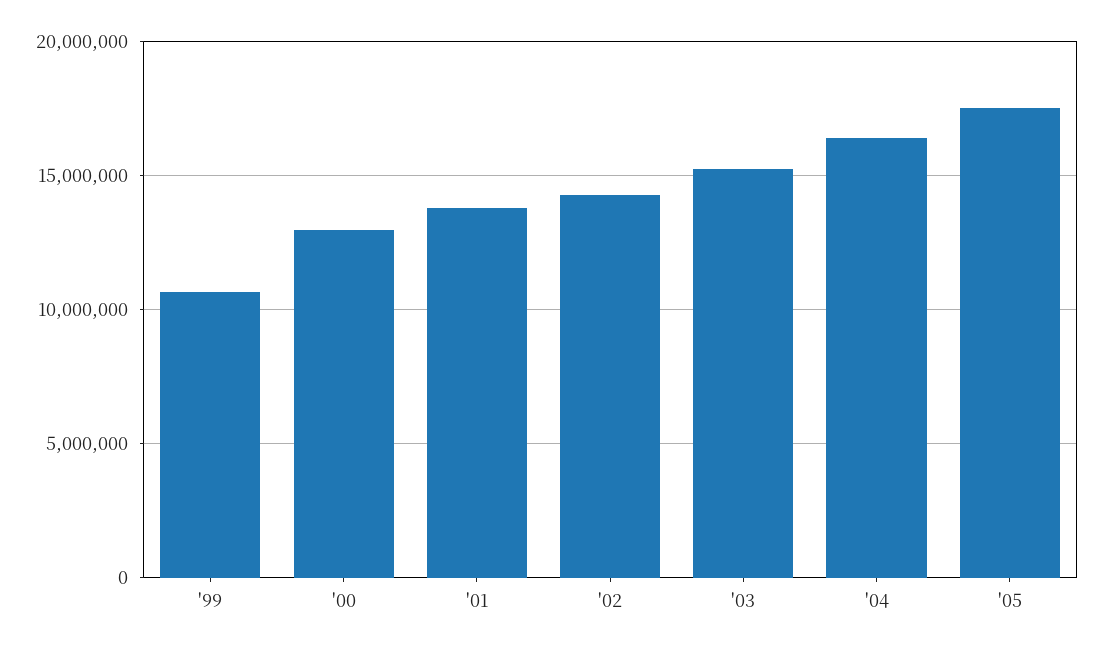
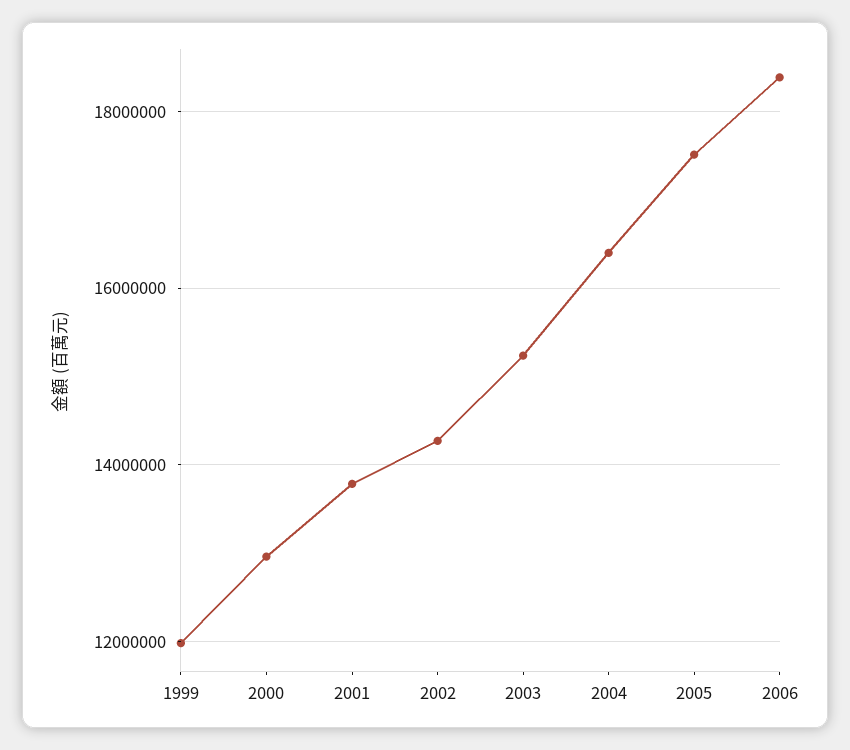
'99: 10500000 -> 12000000
2006: none -> 18400000

